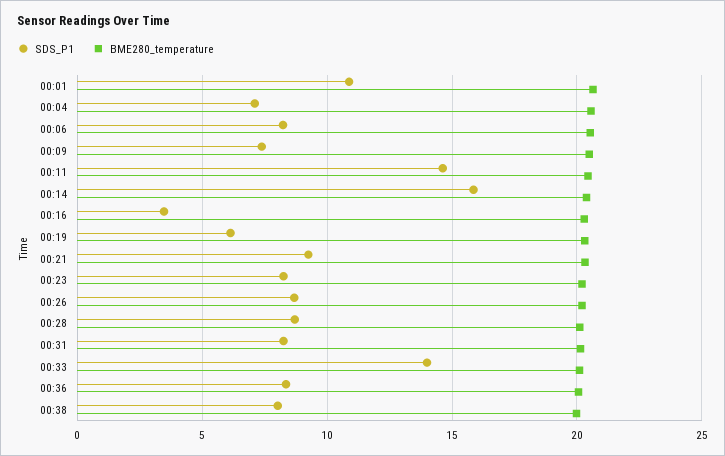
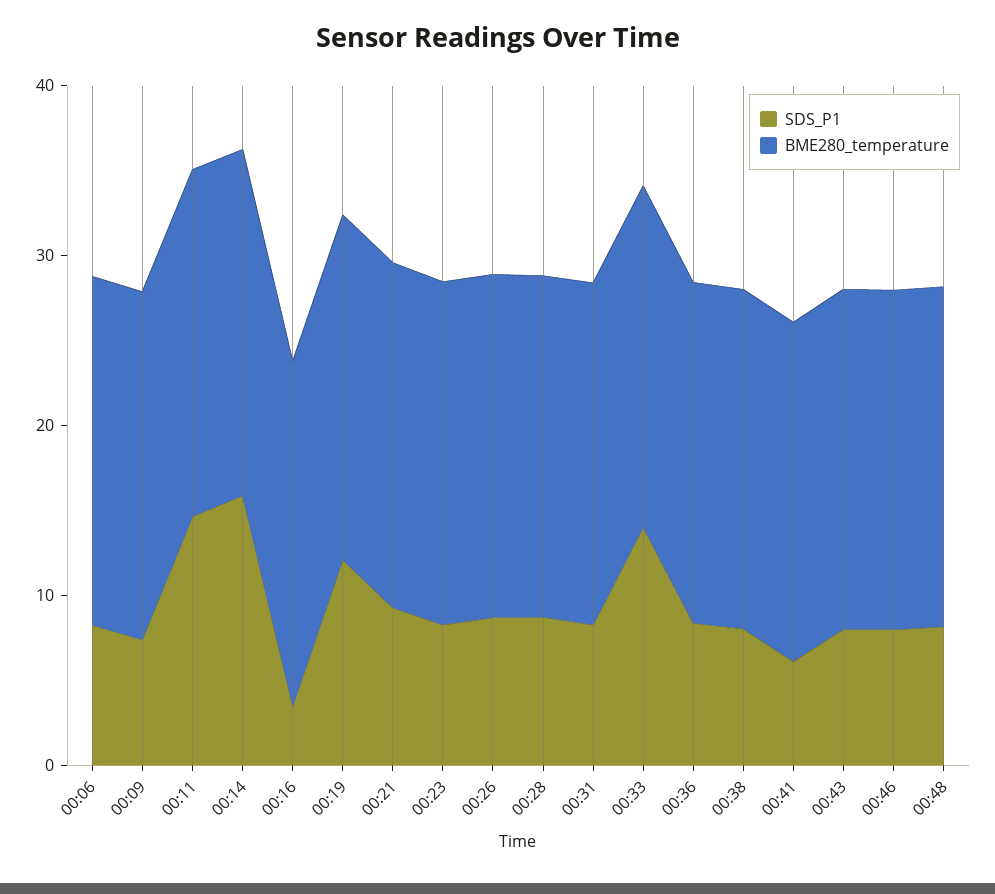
SDS_P1, 00:01: 11 -> none
BME280_temperature, 00:01: 20.5 -> none
SDS_P1, 00:04: 7 -> none
BME280_temperature, 00:04: 20.5 -> none
SDS_P1, 00:19: 6 -> 12
SDS_P1, 00:41: none -> 6
BME280_temperature, 00:41: none -> 20
SDS_P1, 00:43: none -> 8
BME280_temperature, 00:43: none -> 20
SDS_P1, 00:46: none -> 8
BME280_temperature, 00:46: none -> 20
SDS_P1, 00:48: none -> 8
BME280_temperature, 00:48: none -> 20

